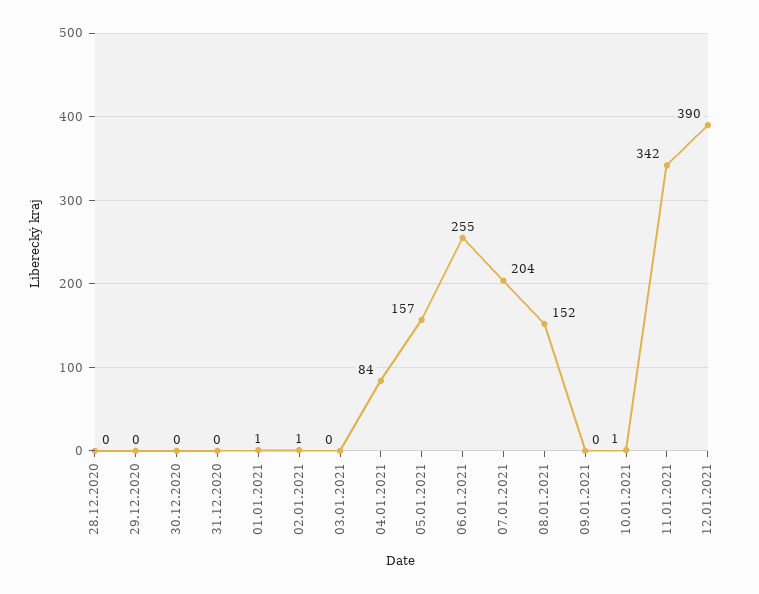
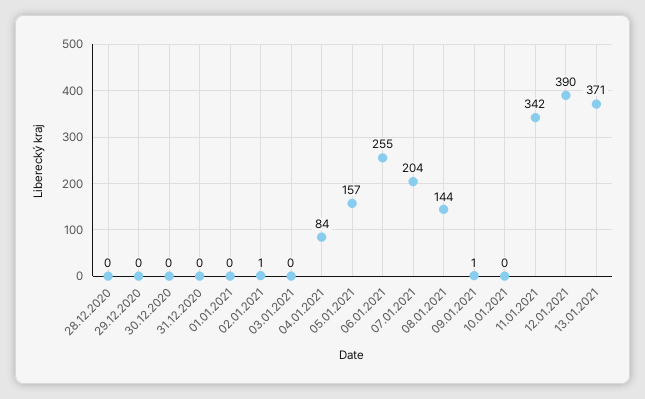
01.01.2021: 1 -> 0
08.01.2021: 152 -> 144
09.01.2021: 0 -> 1
10.01.2021: 1 -> 0
13.01.2021: none -> 371

